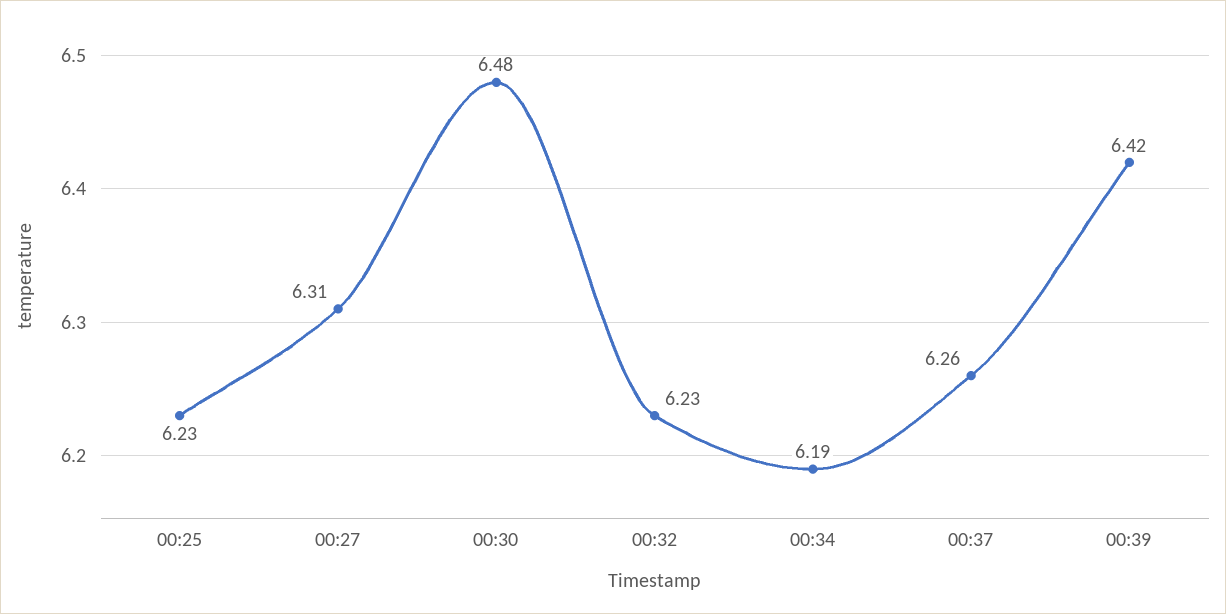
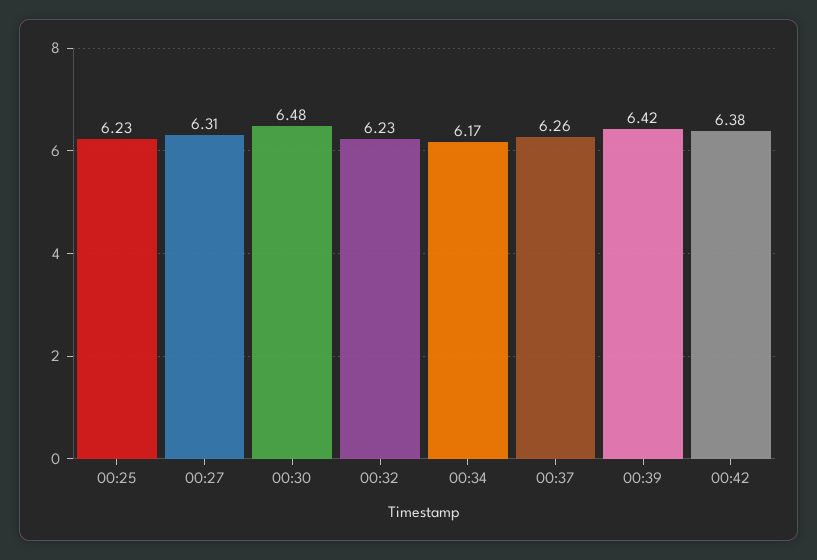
00:34: 6.19 -> 6.17
00:42: none -> 6.38

